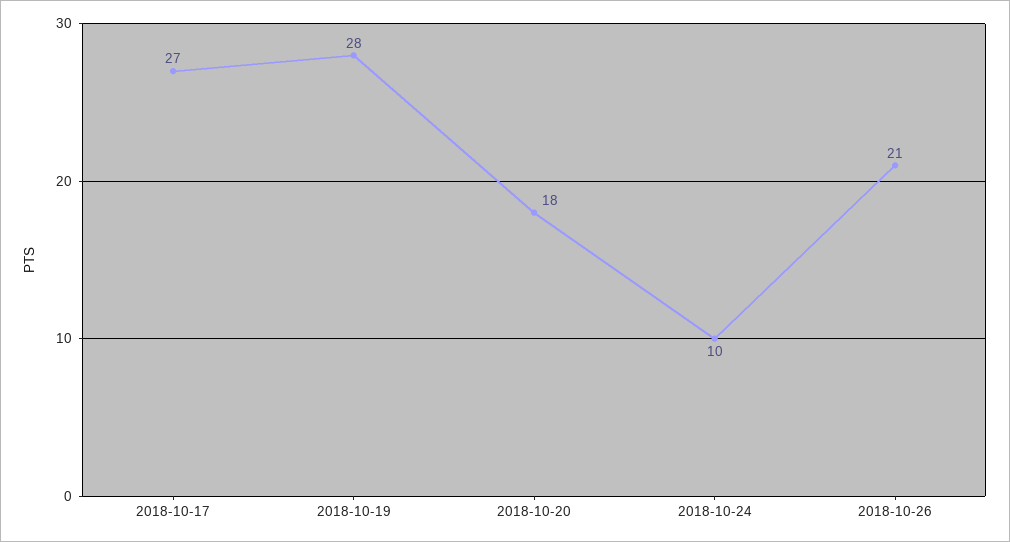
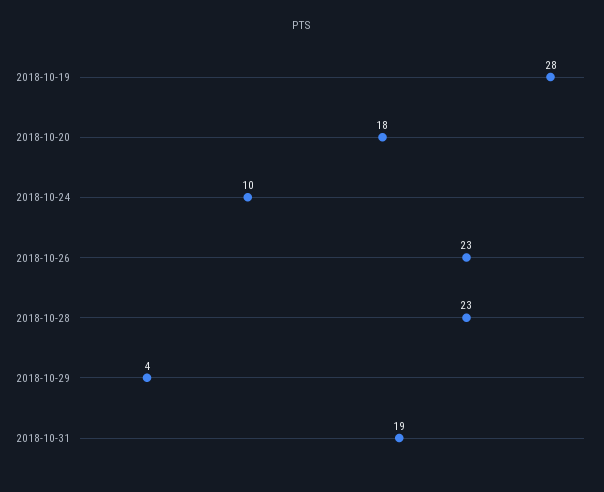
2018-10-17: 27 -> none
2018-10-26: 21 -> 23
2018-10-28: none -> 23
2018-10-29: none -> 4
2018-10-31: none -> 19

